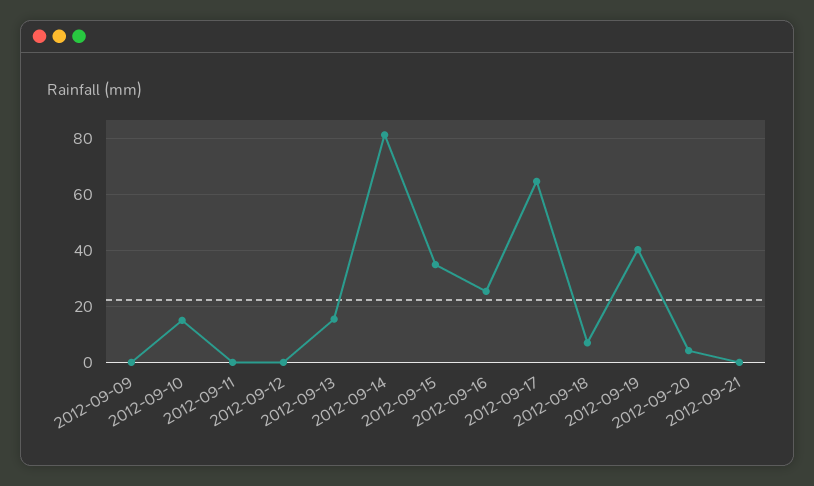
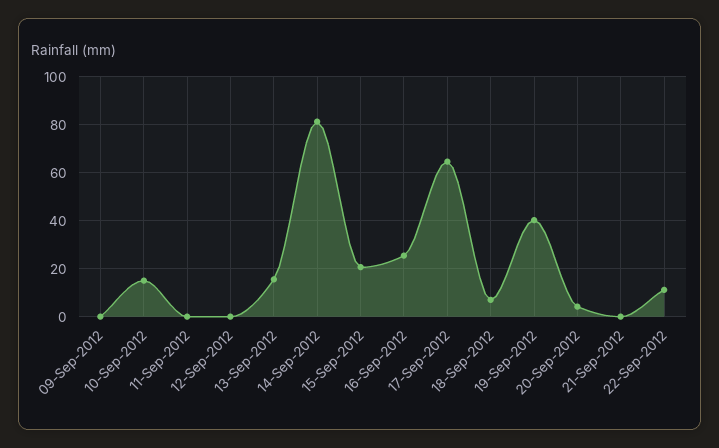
2012-09-15: 35 -> 20
22-Sep-2012: none -> 10

